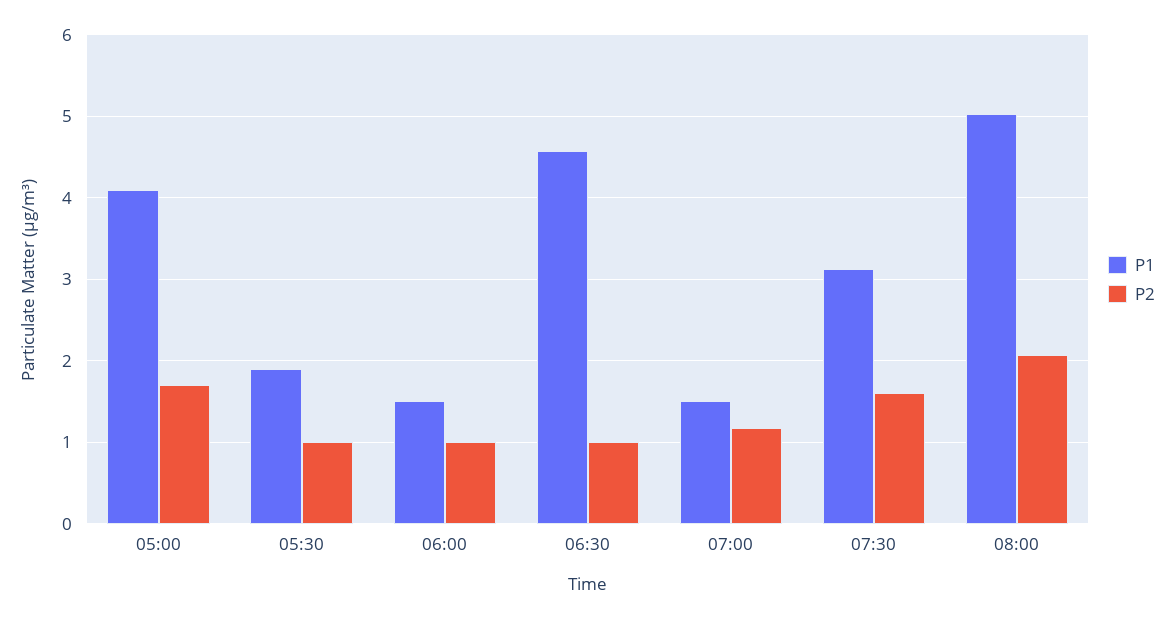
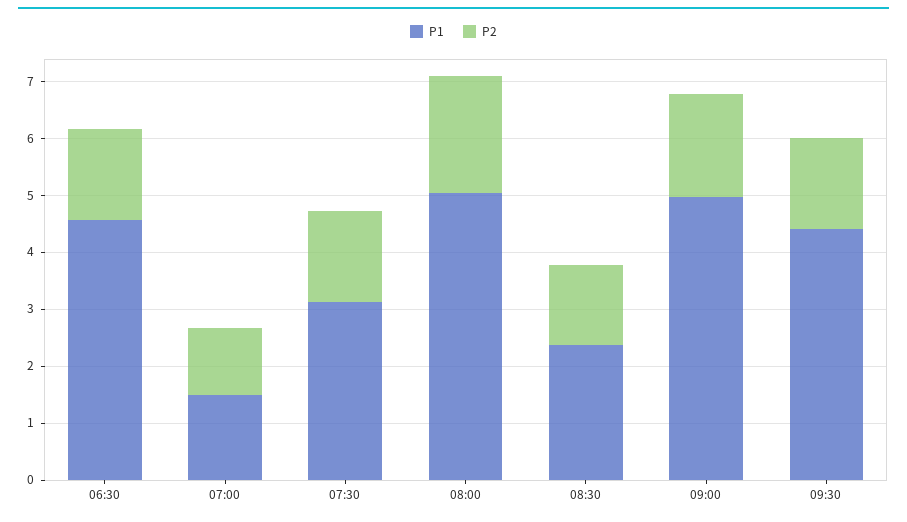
P1, 05:00: 4.1 -> none
P2, 05:00: 1.7 -> none
P1, 05:30: 1.9 -> none
P2, 05:30: 1 -> none
P1, 06:00: 1.5 -> none
P2, 06:00: 1 -> none
P2, 06:30: 1 -> 1.6
P1, 08:30: none -> 2.4
P2, 08:30: none -> 1.4
P1, 09:00: none -> 5
P2, 09:00: none -> 1.8
P1, 09:30: none -> 4.4
P2, 09:30: none -> 1.6

